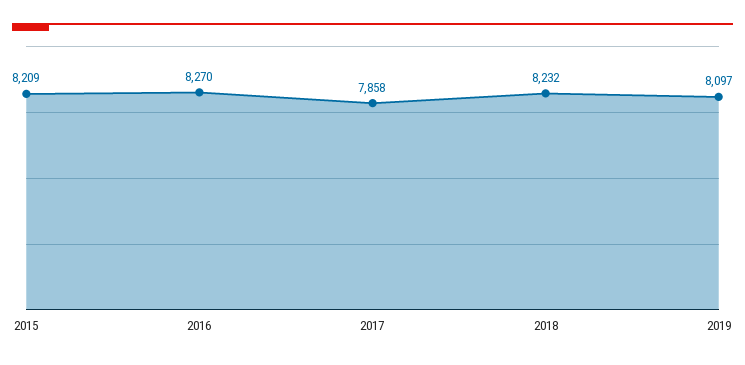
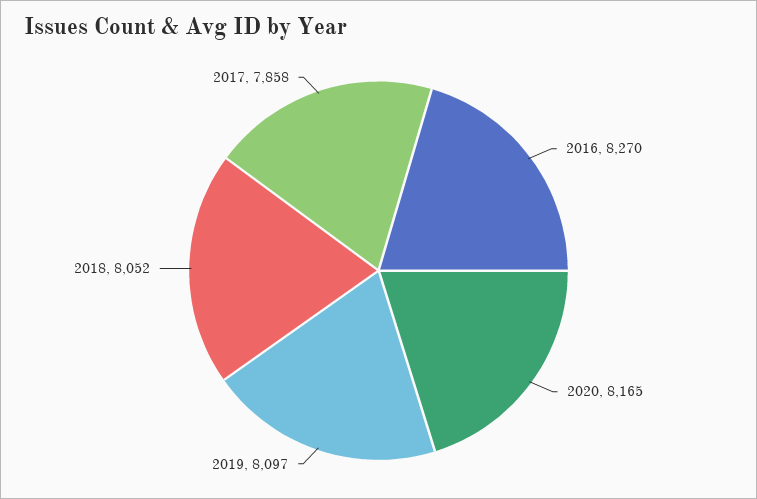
2015: 8209 -> none
2018: 8232 -> 8052
2020: none -> 8165

